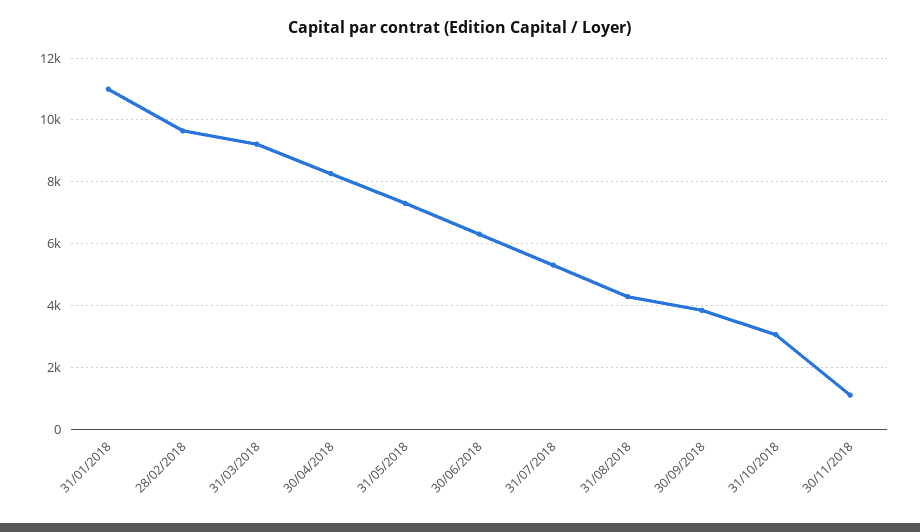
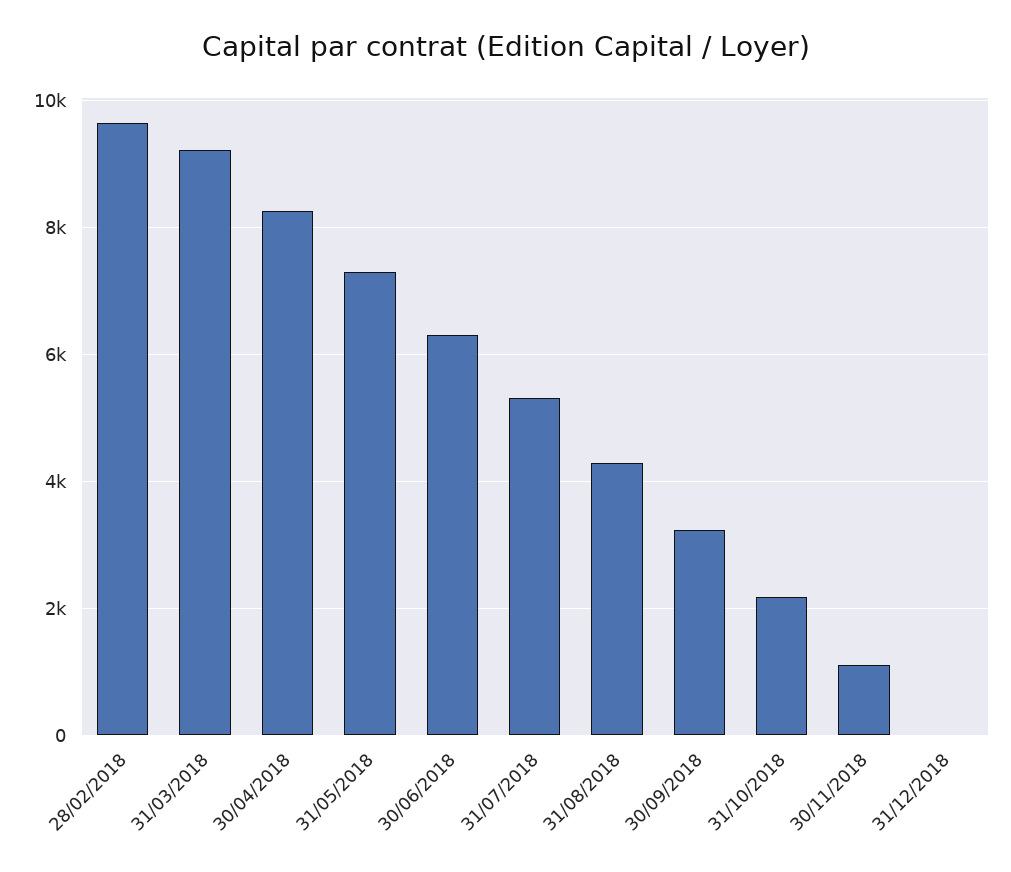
31/01/2018: 11000 -> none
30/09/2018: 3800 -> 3200
31/10/2018: 3000 -> 2200
31/12/2018: none -> 0

